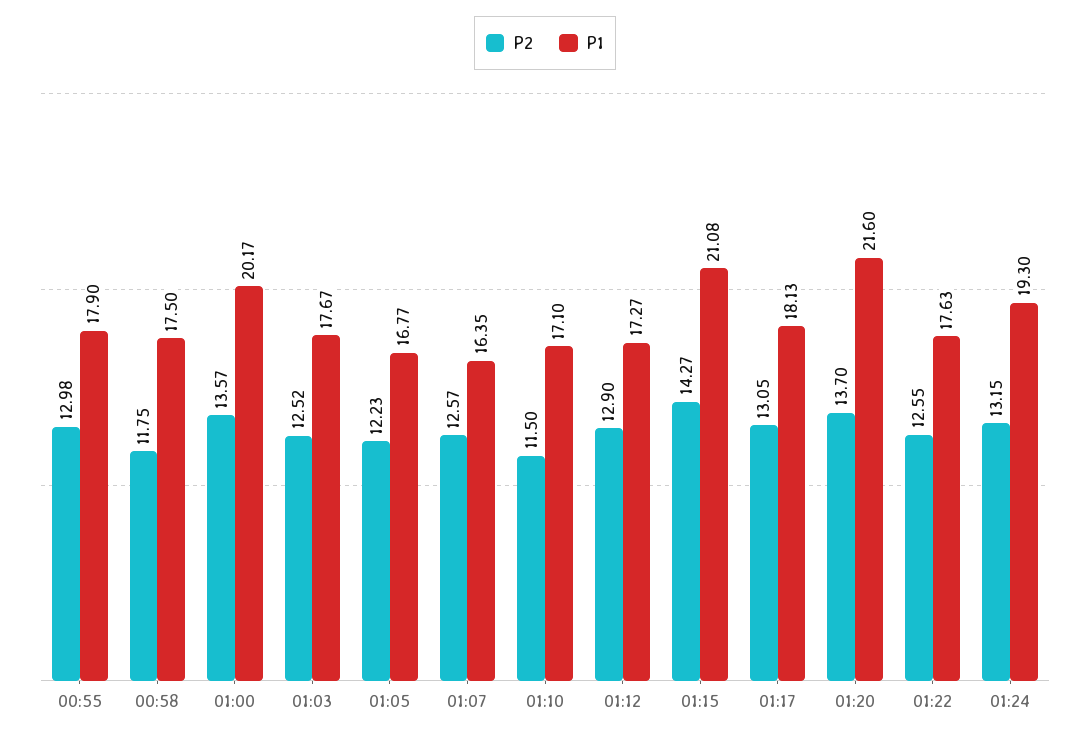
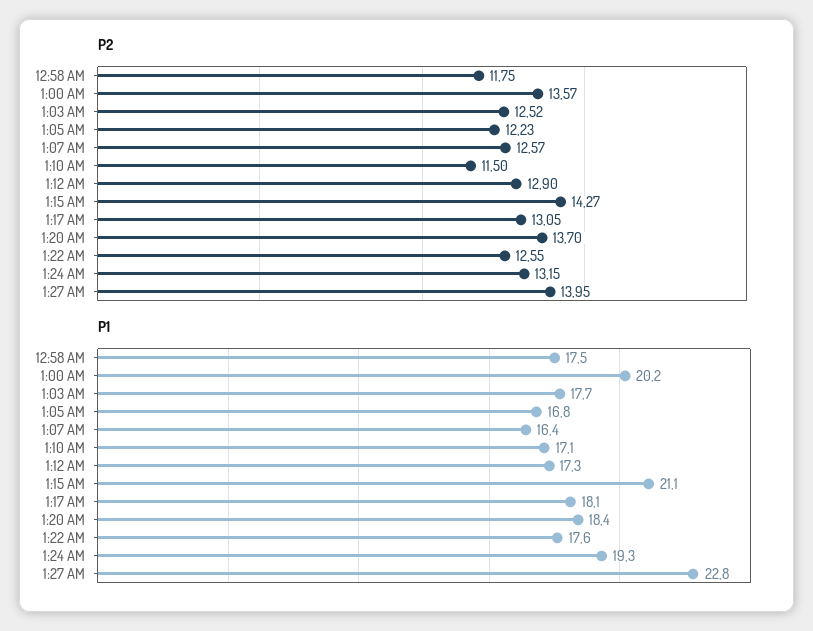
P2, 00:55: 12.98 -> none
P1, 00:55: 17.9 -> none
P1, 01:20: 21.6 -> 18.4
P2, 1:27 AM: none -> 13.95
P1, 1:27 AM: none -> 22.8

